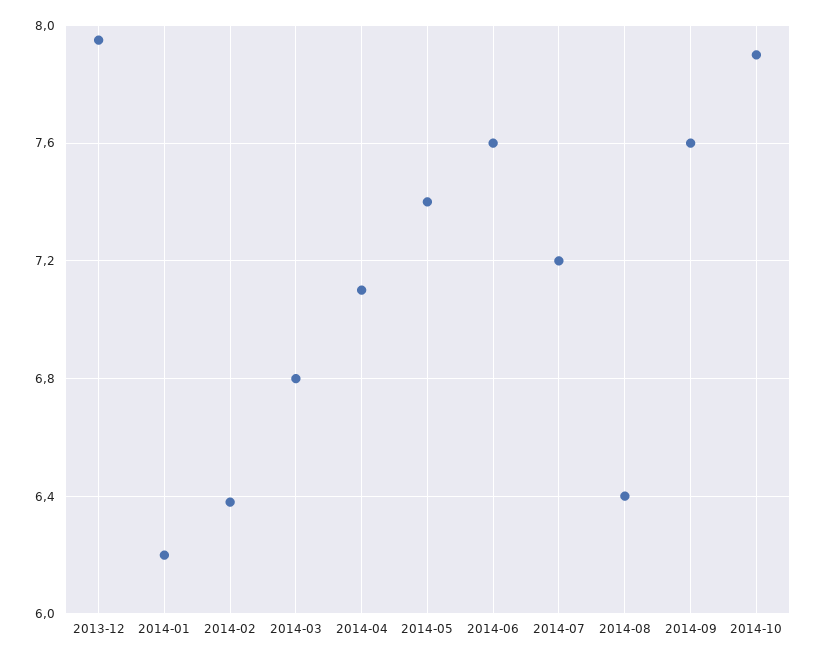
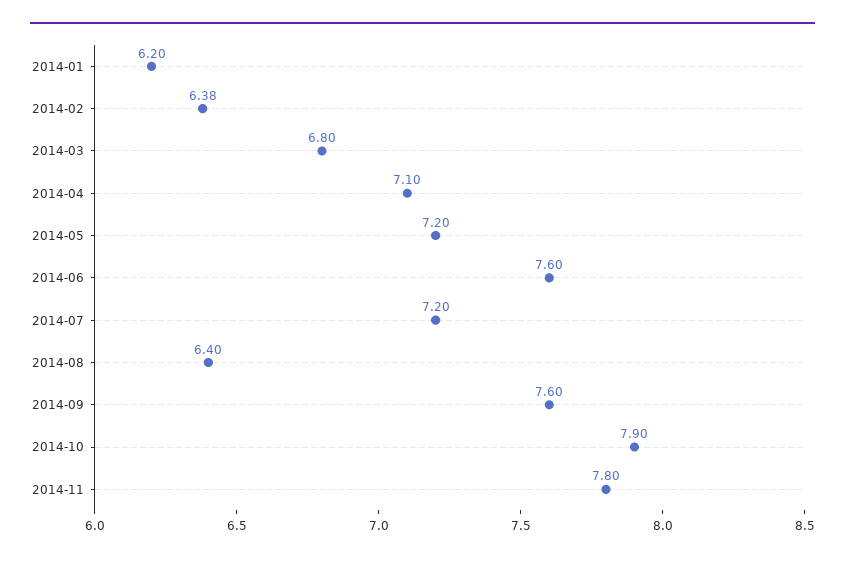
2013-12: 7.95 -> none
2014-05: 7.4 -> 7.2
2014-11: none -> 7.8

